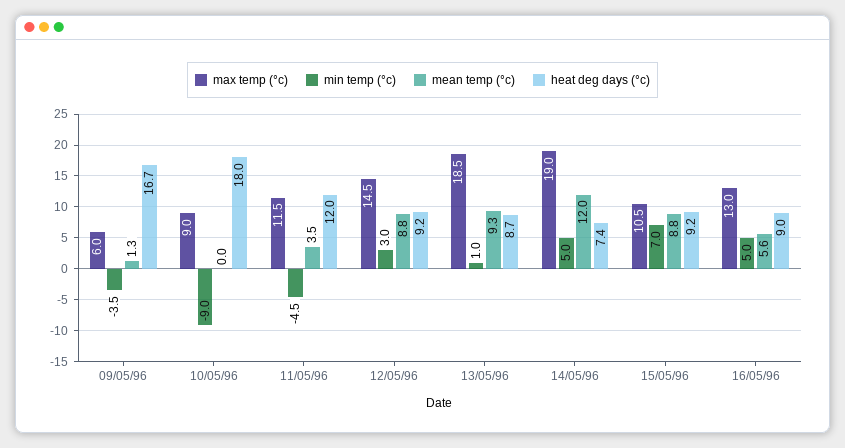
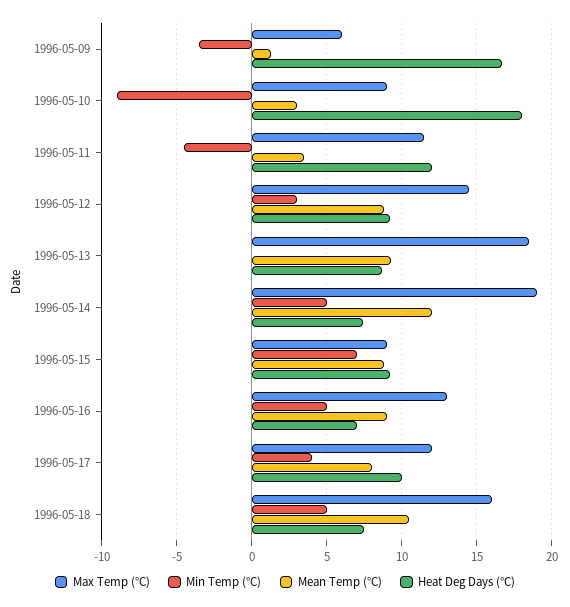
mean temp (°c), 10/05/96: 0 -> 3
min temp (°c), 13/05/96: 1 -> 0
max temp (°c), 15/05/96: 10.5 -> 9
mean temp (°c), 16/05/96: 5.6 -> 9
heat deg days (°c), 16/05/96: 9 -> 7
max temp (°c), 1996-05-17: none -> 12
min temp (°c), 1996-05-17: none -> 4
mean temp (°c), 1996-05-17: none -> 8
heat deg days (°c), 1996-05-17: none -> 10
max temp (°c), 1996-05-18: none -> 16
min temp (°c), 1996-05-18: none -> 5
mean temp (°c), 1996-05-18: none -> 10.5
heat deg days (°c), 1996-05-18: none -> 7.5

